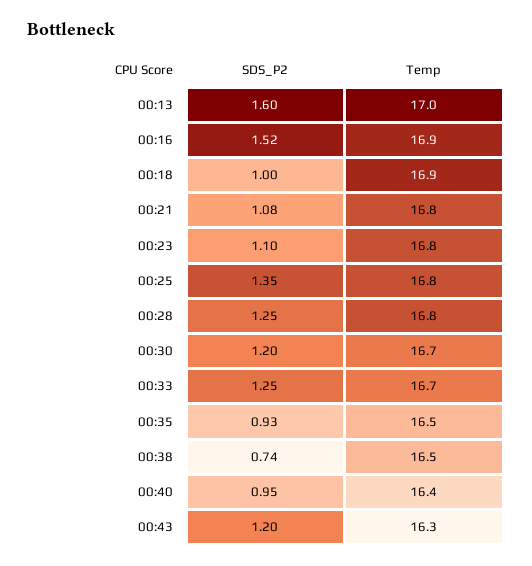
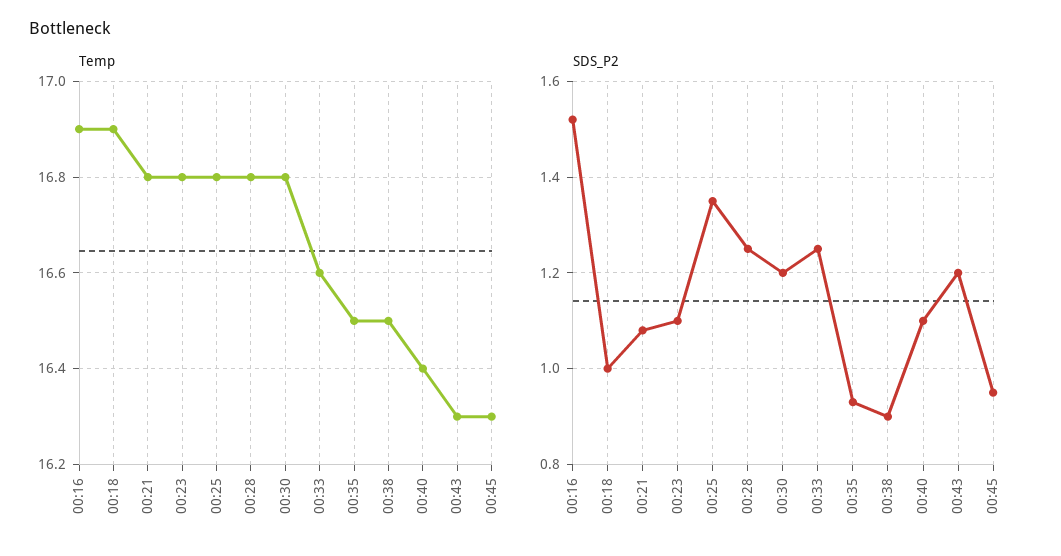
SDS_P2, 00:13: 1.6 -> none
Temp, 00:13: 17 -> none
Temp, 00:30: 16.7 -> 16.8
Temp, 00:33: 16.7 -> 16.6
SDS_P2, 00:38: 0.74 -> 0.9
SDS_P2, 00:40: 0.95 -> 1.1
Temp, 00:45: none -> 16.3
SDS_P2, 00:45: none -> 0.95

